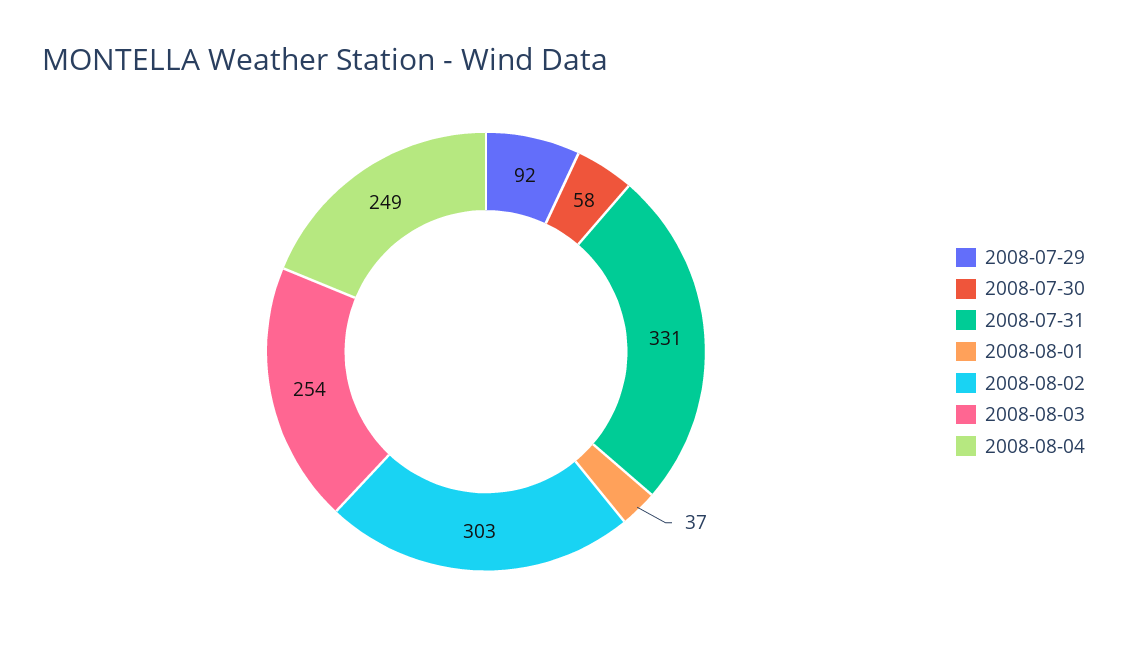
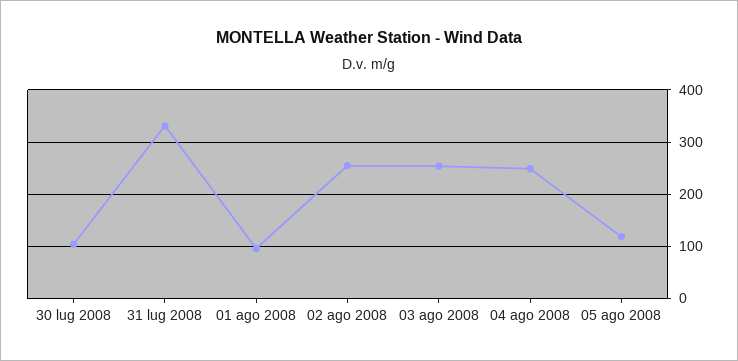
2008-07-29: 92 -> none
2008-07-30: 58 -> 100
2008-08-01: 37 -> 100
2008-08-02: 303 -> 260
05 ago 2008: none -> 120

